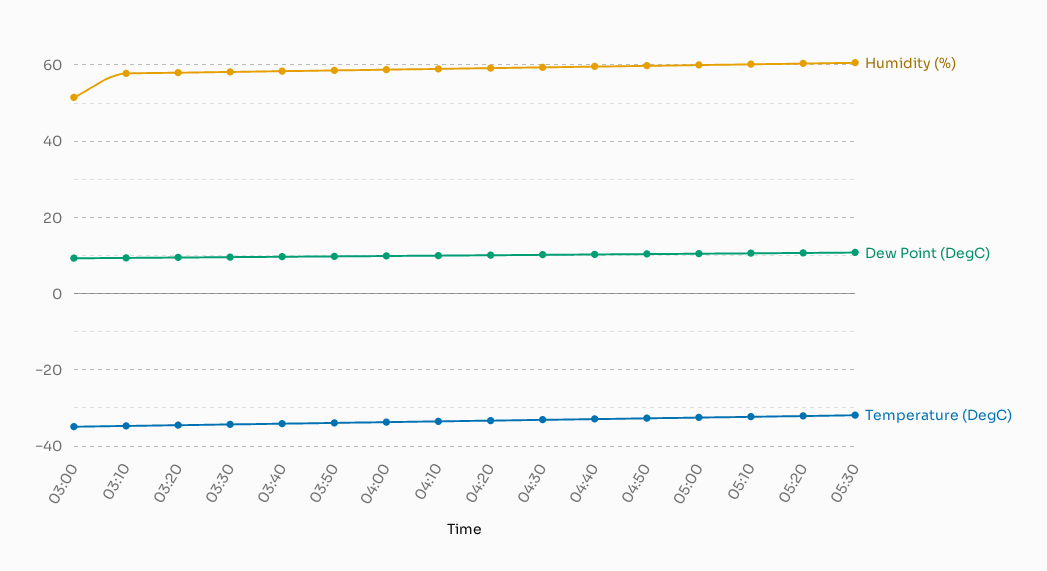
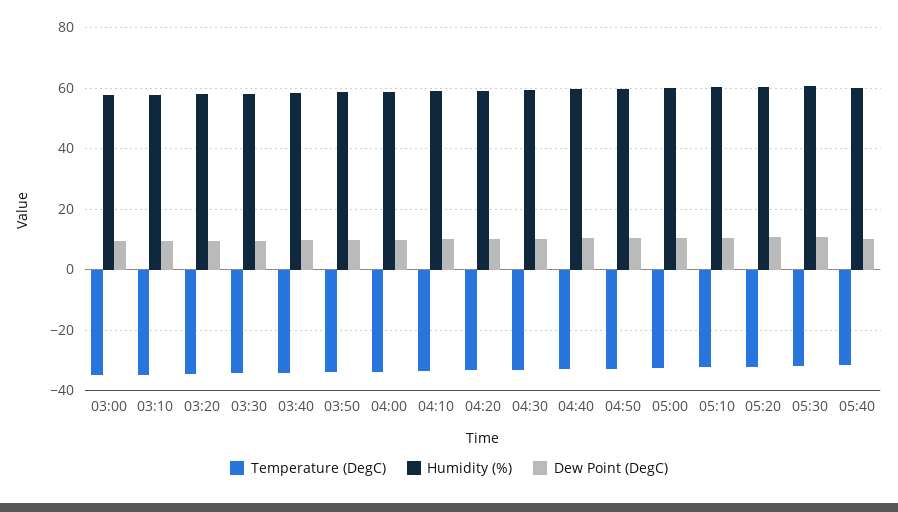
Humidity (%), 03:00: 52 -> 58
Temperature (DegC), 05:40: none -> -32
Humidity (%), 05:40: none -> 60
Dew Point (DegC), 05:40: none -> 10

